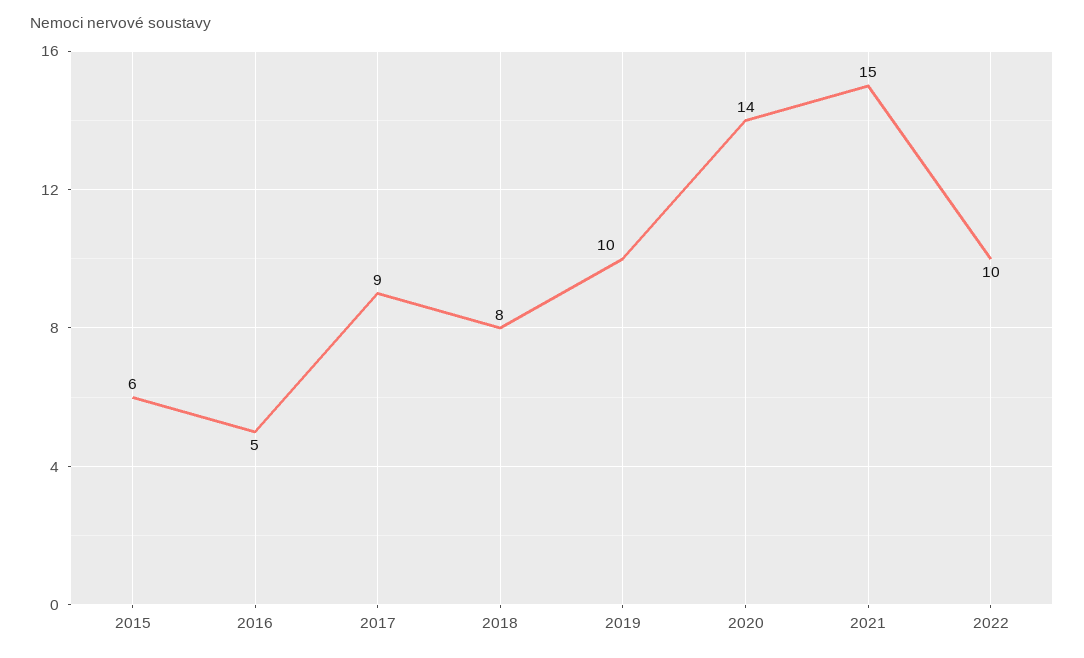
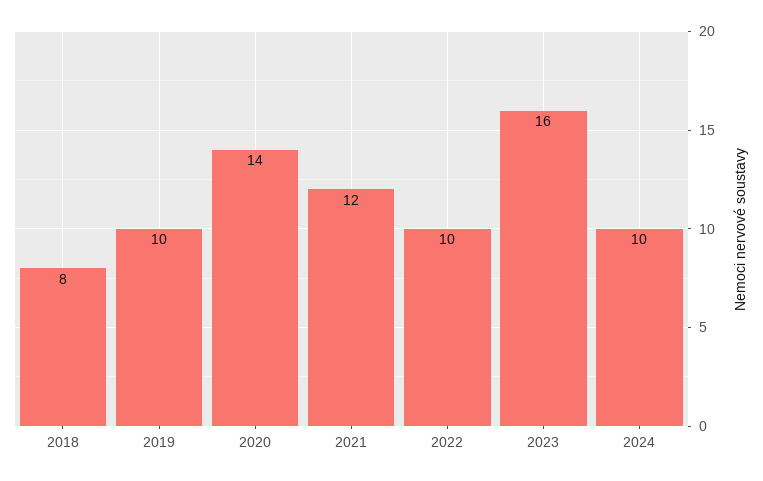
2015: 6 -> none
2016: 5 -> none
2017: 9 -> none
2021: 15 -> 12
2023: none -> 16
2024: none -> 10

